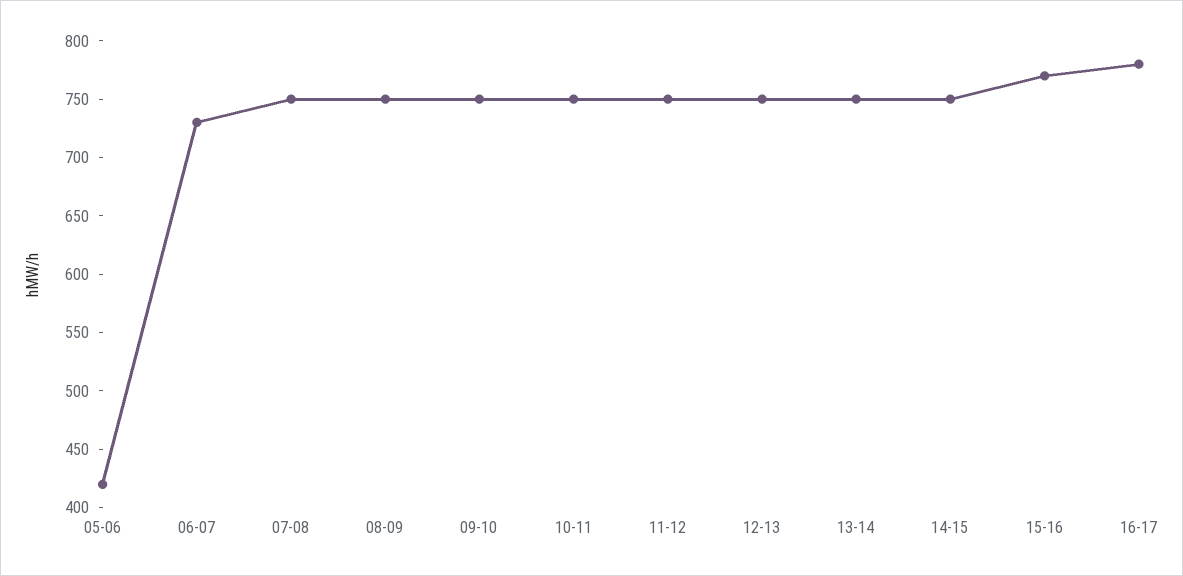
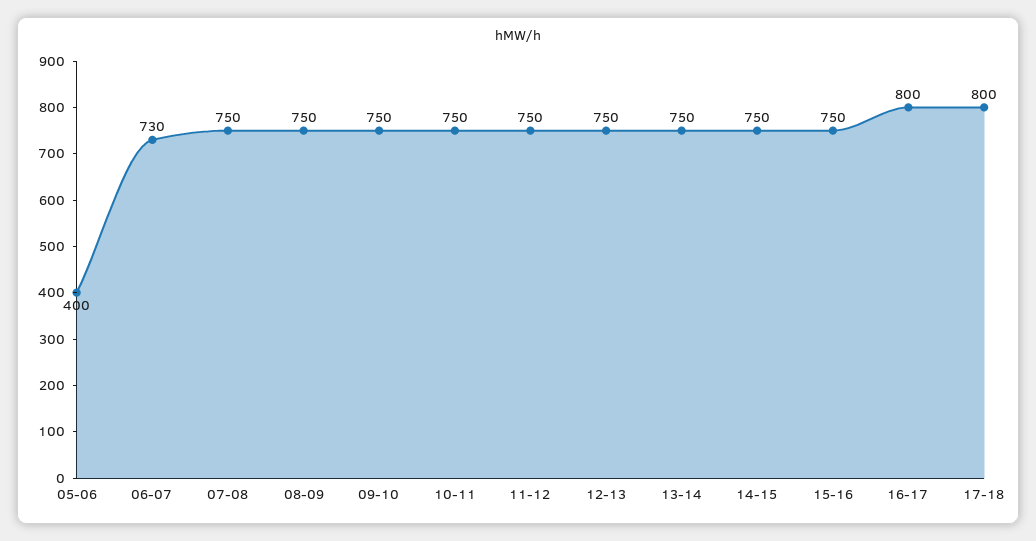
05-06: 420 -> 400
15-16: 770 -> 750
16-17: 780 -> 800
17-18: none -> 800

